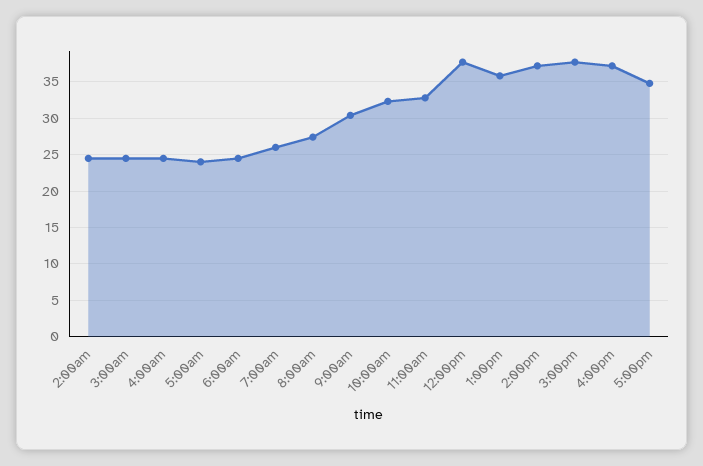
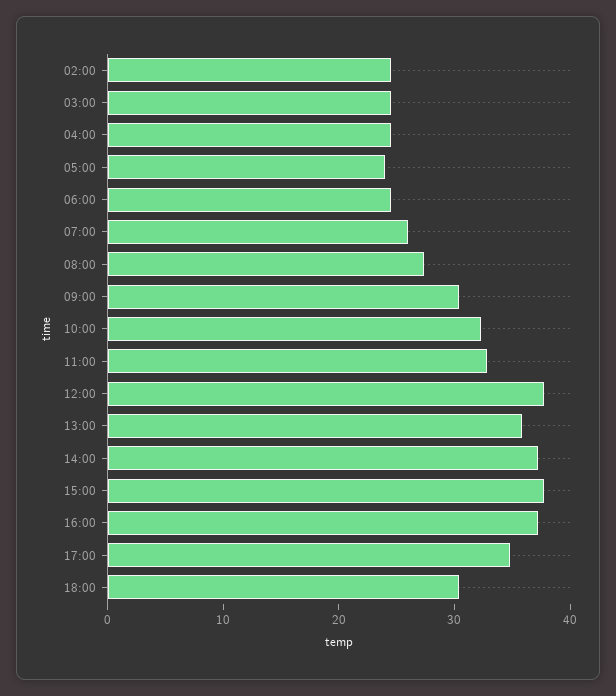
18:00: none -> 30

